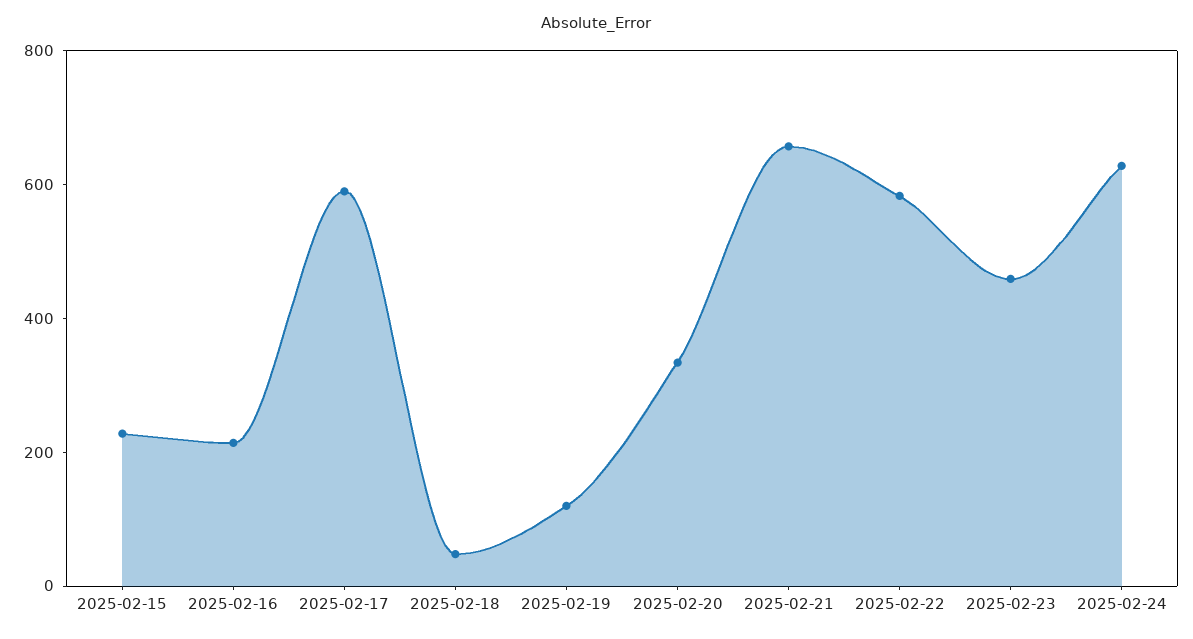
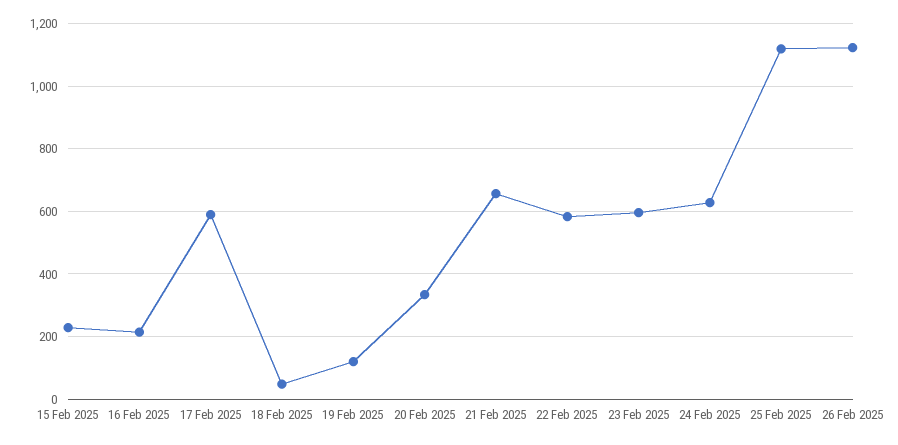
2025-02-23: 450 -> 600
25 Feb 2025: none -> 1120
26 Feb 2025: none -> 1120

